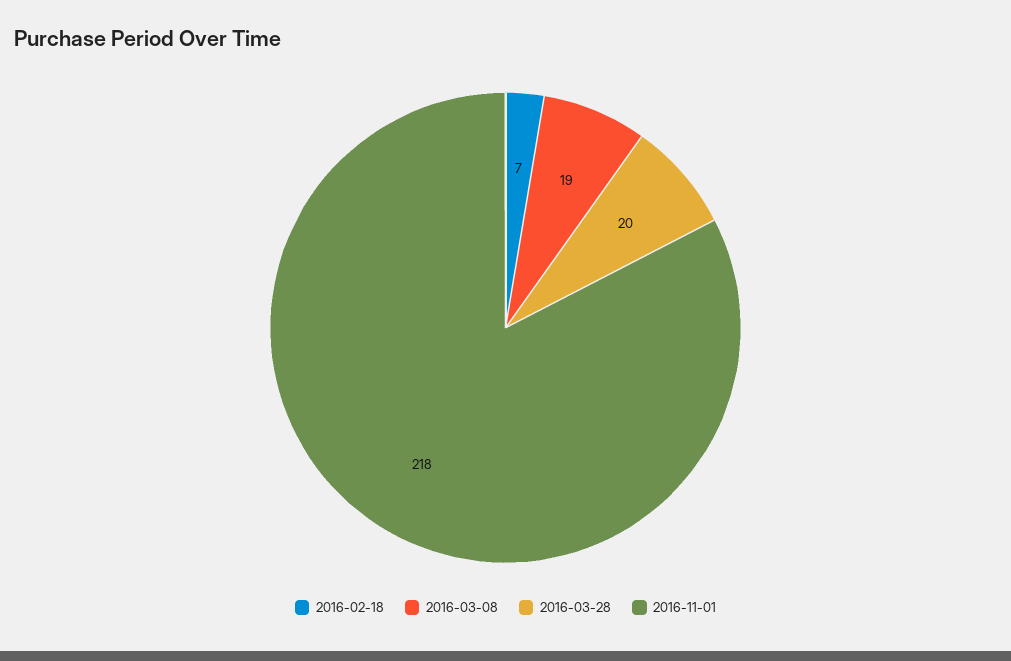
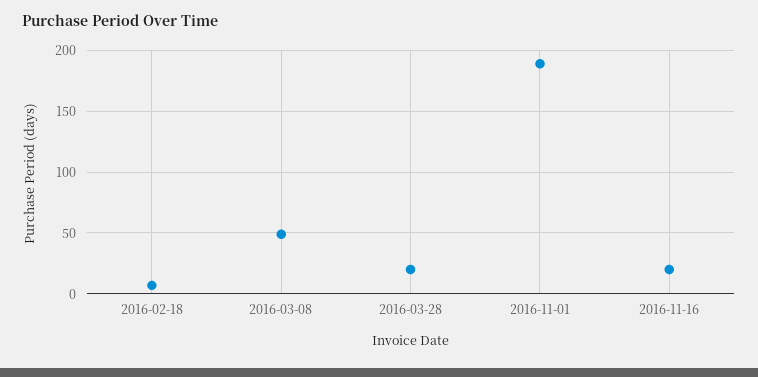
2016-03-08: 19 -> 50
2016-11-01: 218 -> 190
2016-11-16: none -> 20

